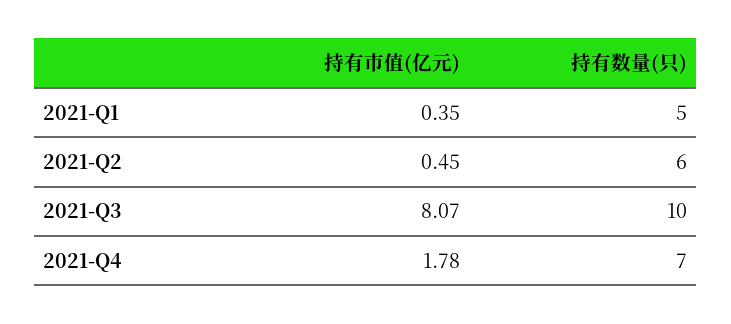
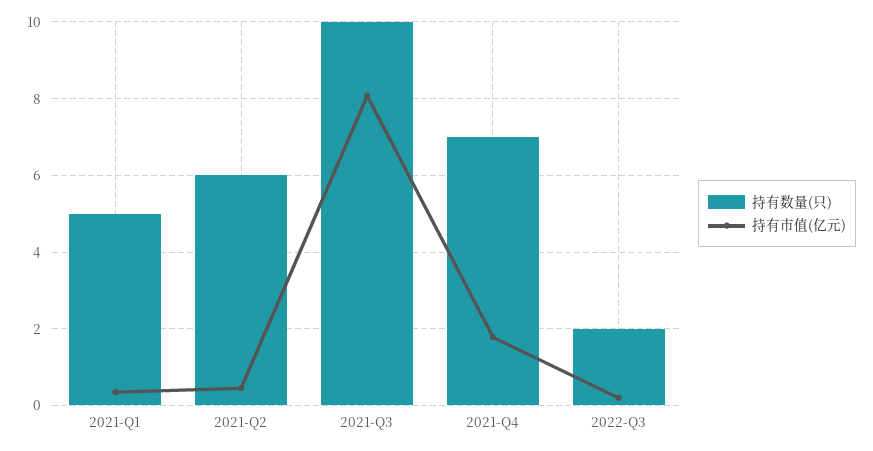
持有数量(只), 2022-Q3: none -> 2
持有市值(亿元), 2022-Q3: none -> 0.2

